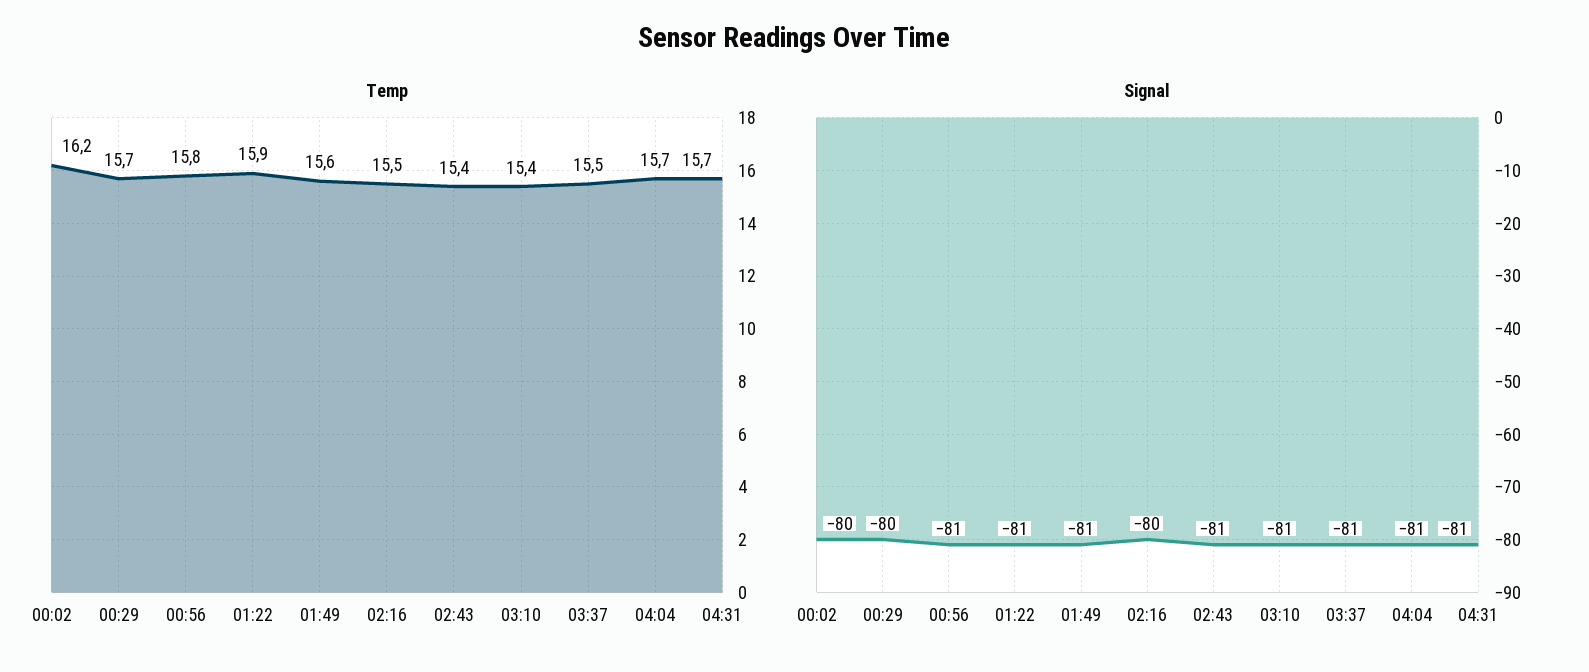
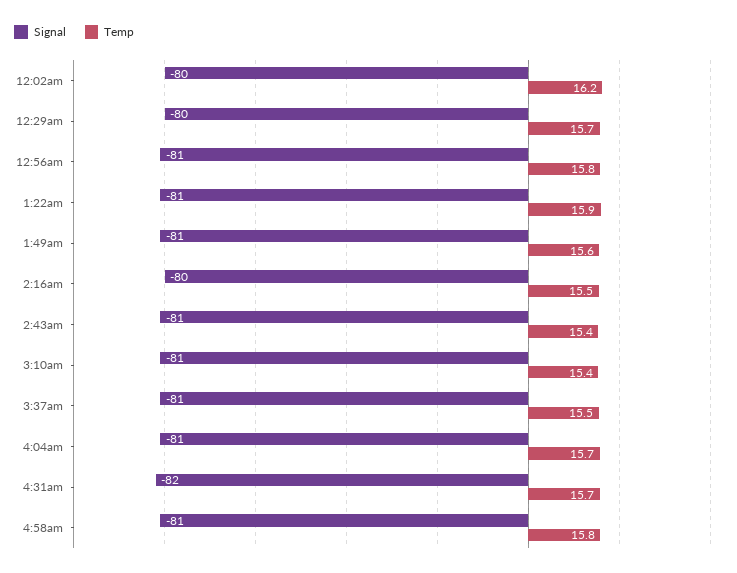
Signal, 04:31: -81 -> -82
Signal, 4:58am: none -> -81
Temp, 4:58am: none -> 15.8

